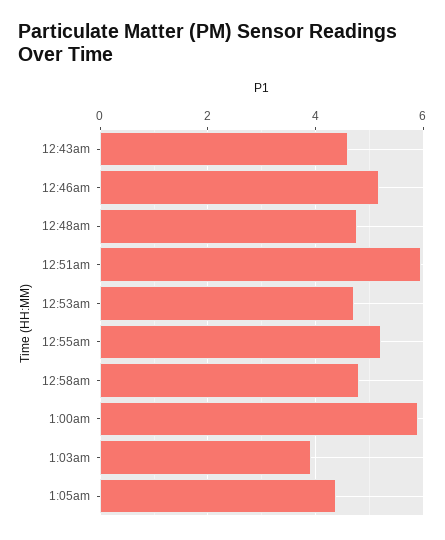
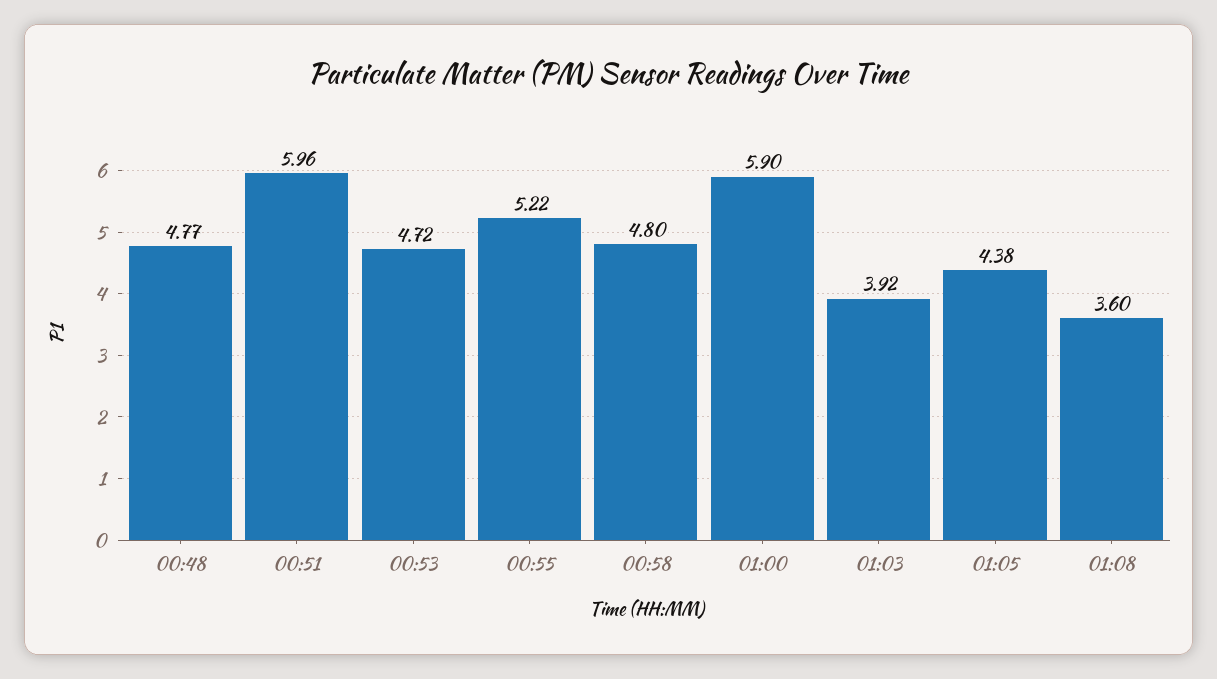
12:43am: 4.6 -> none
12:46am: 5.2 -> none
01:08: none -> 3.6

